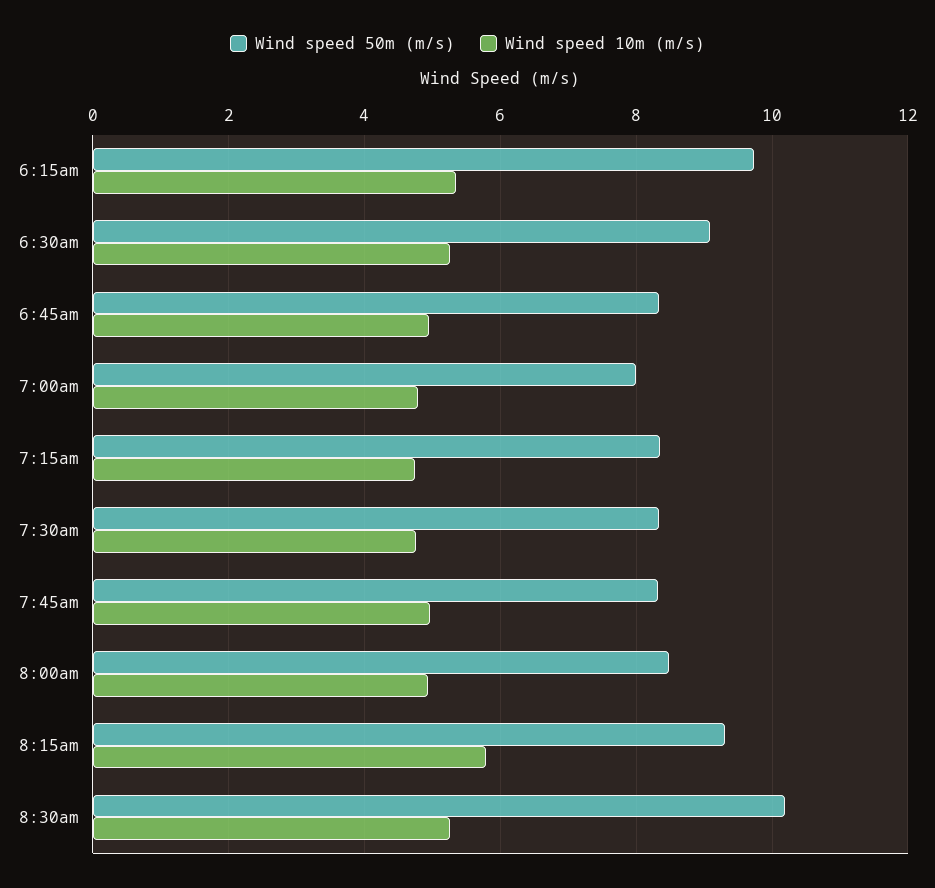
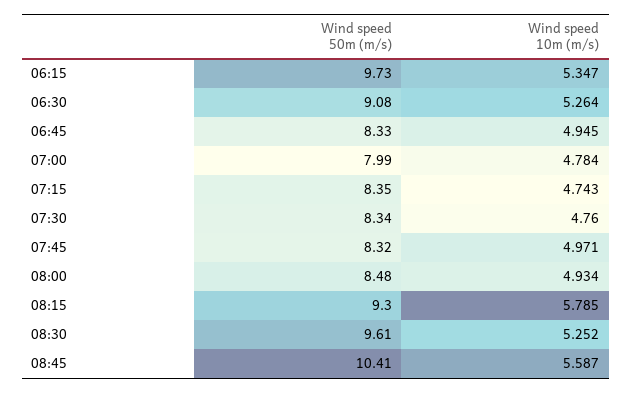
Wind speed 50m (m/s), 8:30am: 10.2 -> 9.61
Wind speed 50m (m/s), 08:45: none -> 10.41
Wind speed 10m (m/s), 08:45: none -> 5.587

